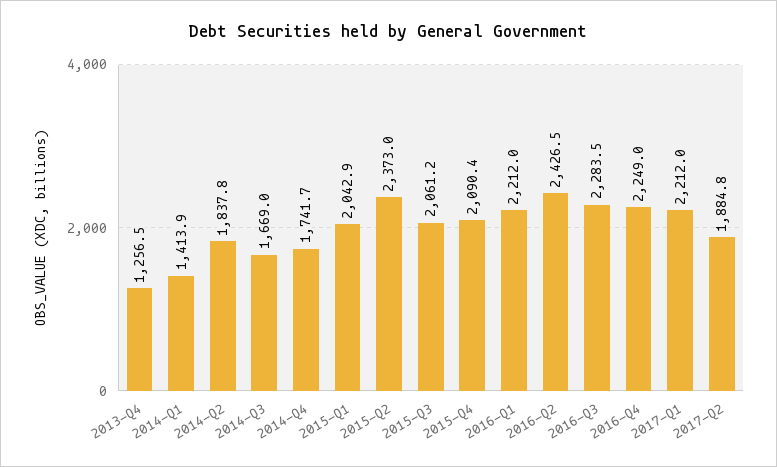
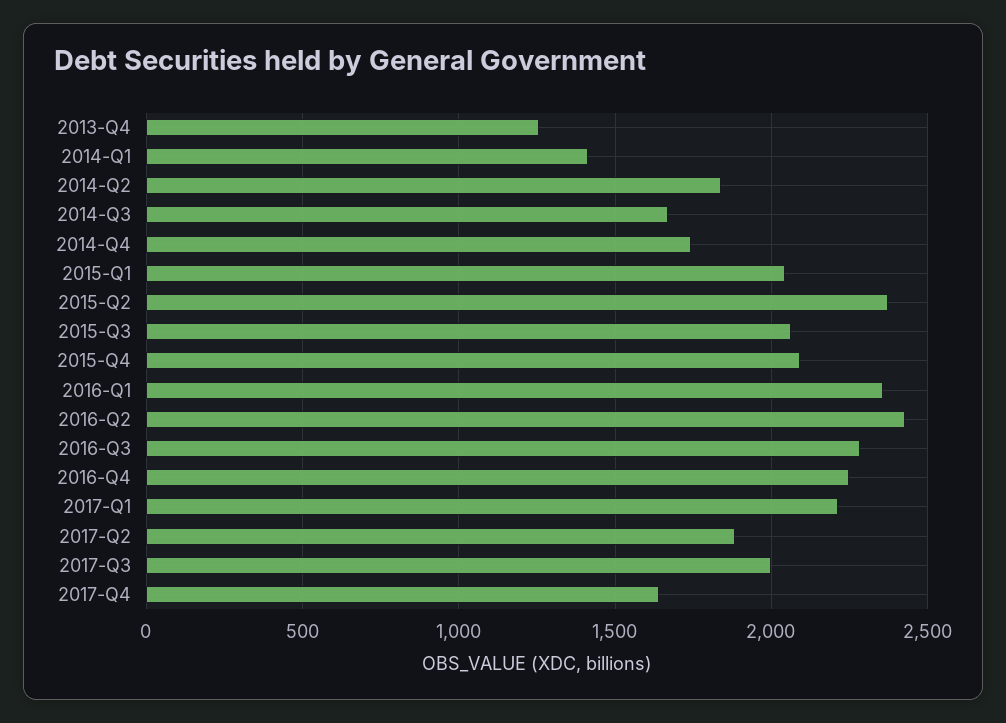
2016-Q1: 2212 -> 2350
2017-Q3: none -> 2000
2017-Q4: none -> 1650

